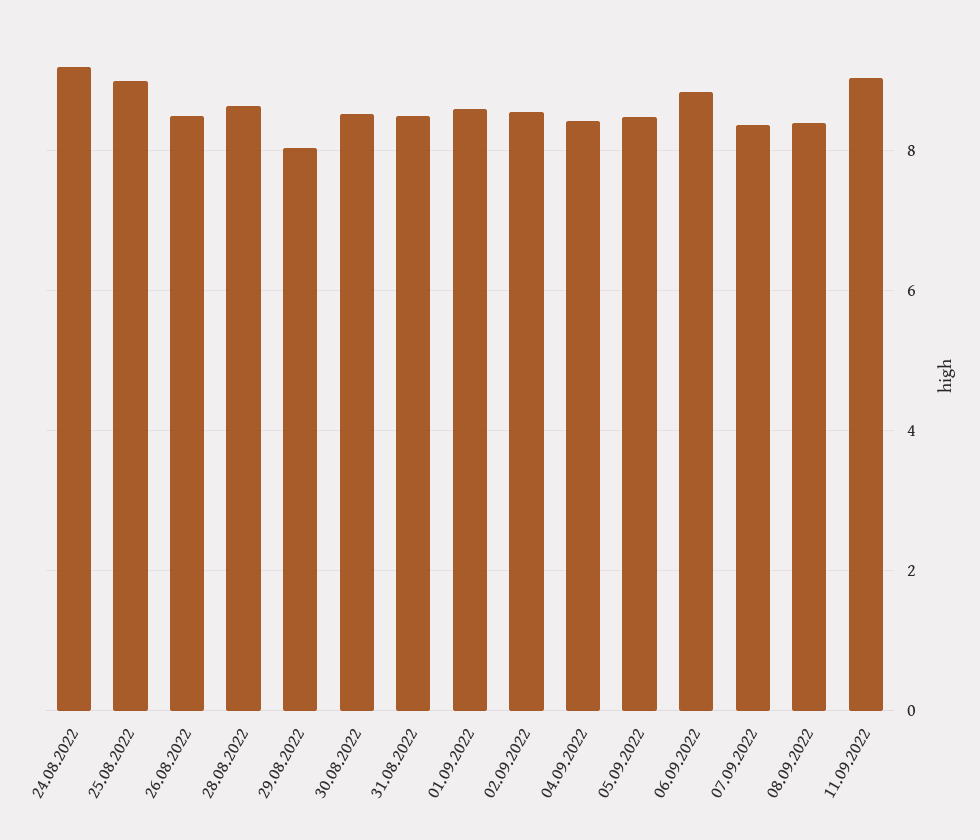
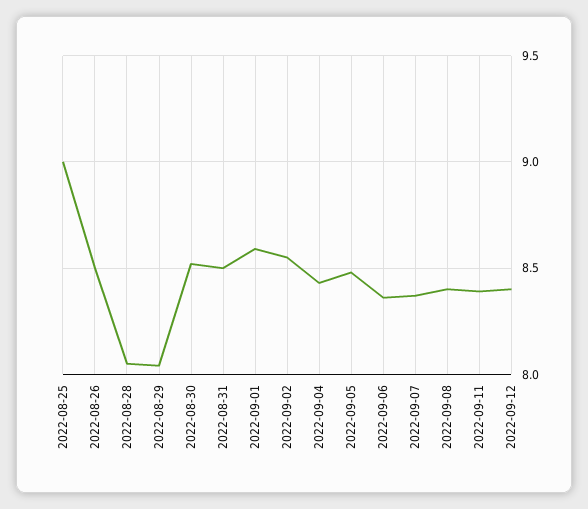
24.08.2022: 9.2 -> none
28.08.2022: 8.6 -> 8.05
06.09.2022: 8.8 -> 8.35
11.09.2022: 9 -> 8.4
2022-09-12: none -> 8.4

